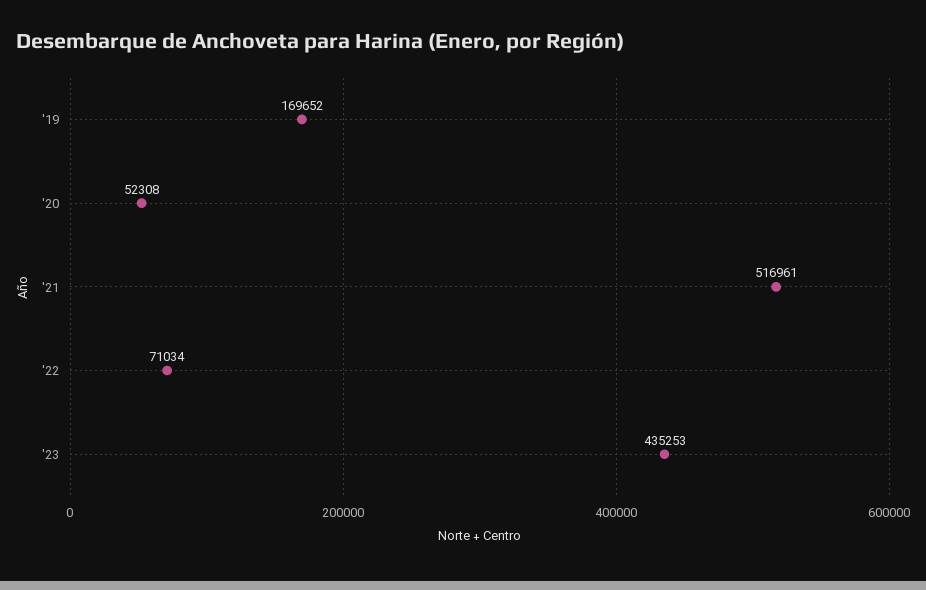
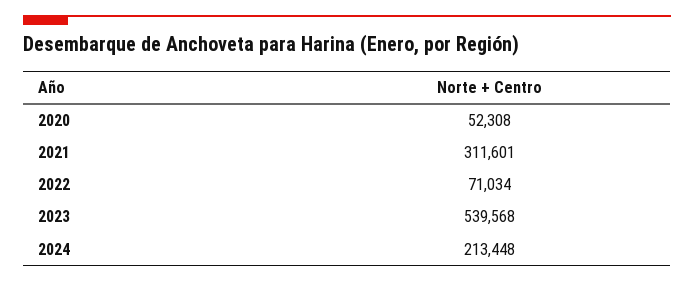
'19: 169652 -> none
'21: 516961 -> 311601
'23: 435253 -> 539568
2024: none -> 213448

